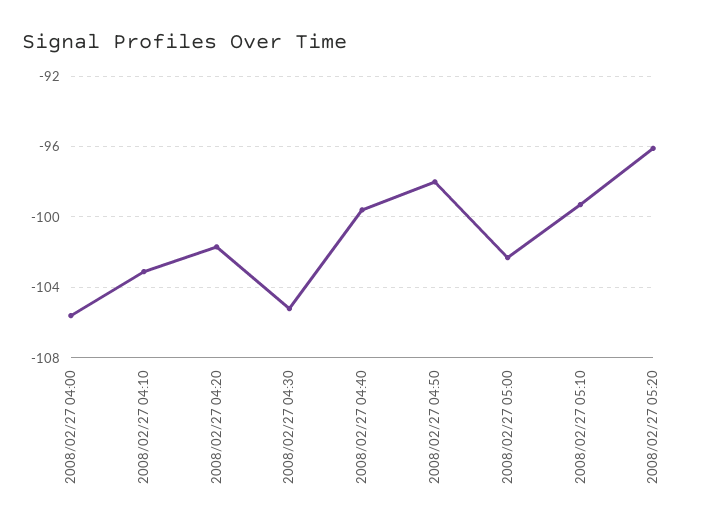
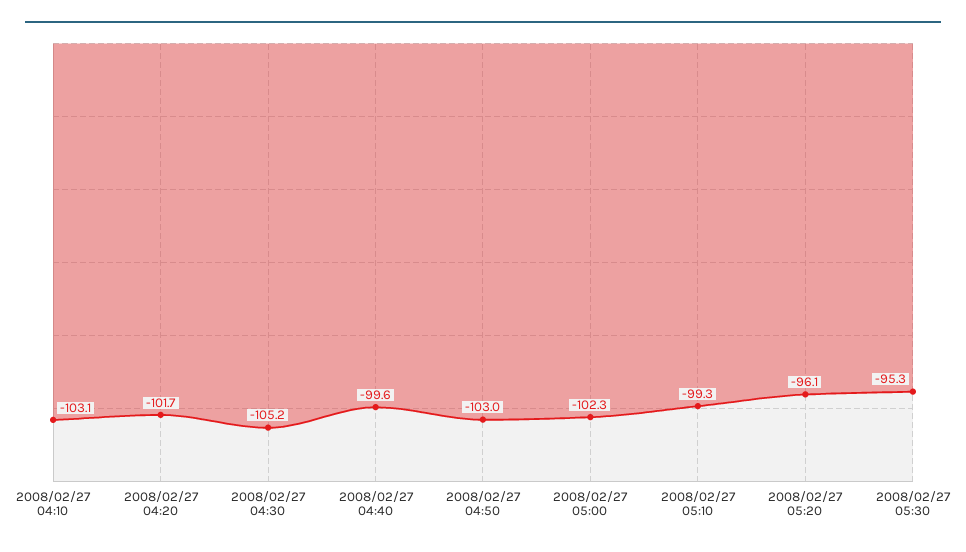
2008/02/27 04:00: -105.5 -> none
2008/02/27 04:50: -98 -> -103
2008/02/27 05:30: none -> -95.3

